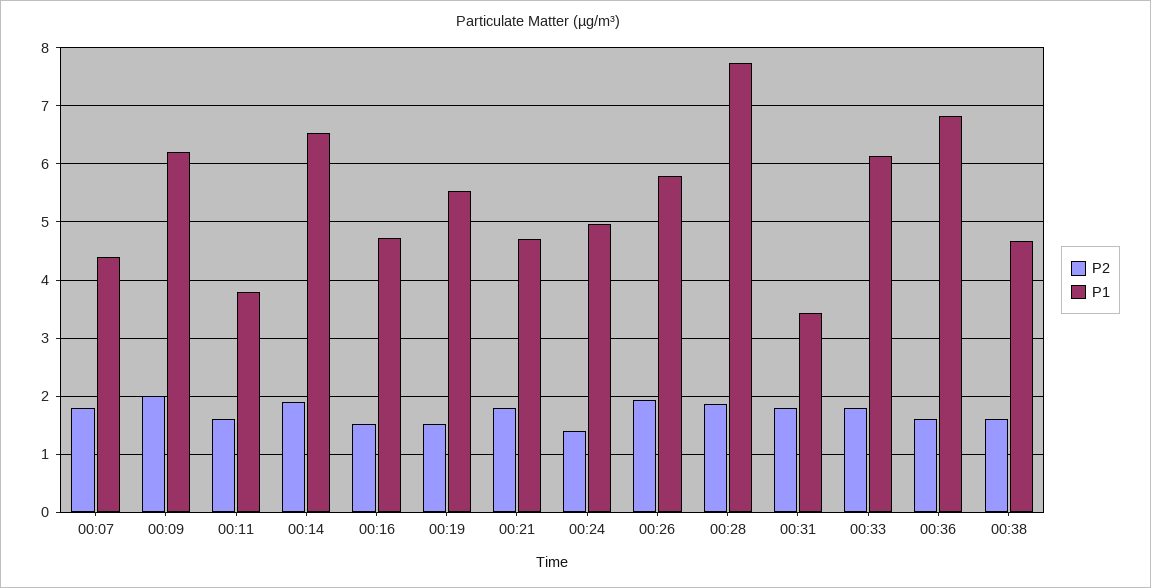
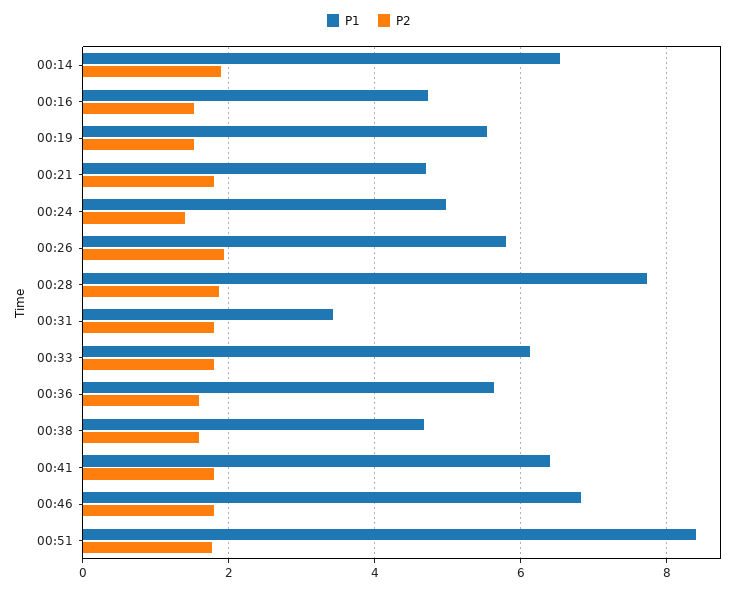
P2, 00:07: 1.8 -> none
P1, 00:07: 4.4 -> none
P2, 00:09: 2 -> none
P1, 00:09: 6.2 -> none
P2, 00:11: 1.6 -> none
P1, 00:11: 3.8 -> none
P1, 00:36: 6.8 -> 5.6
P1, 00:41: none -> 6.4
P2, 00:41: none -> 1.8
P1, 00:46: none -> 6.8
P2, 00:46: none -> 1.8
P1, 00:51: none -> 8.4
P2, 00:51: none -> 1.8

